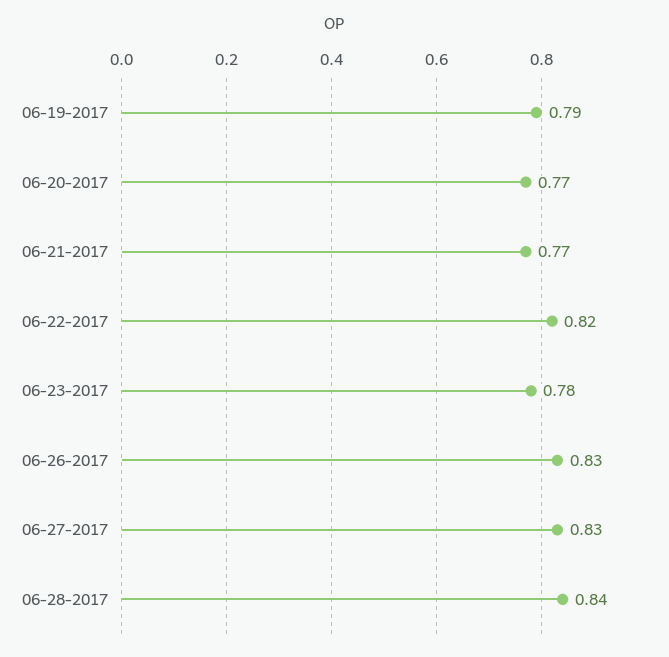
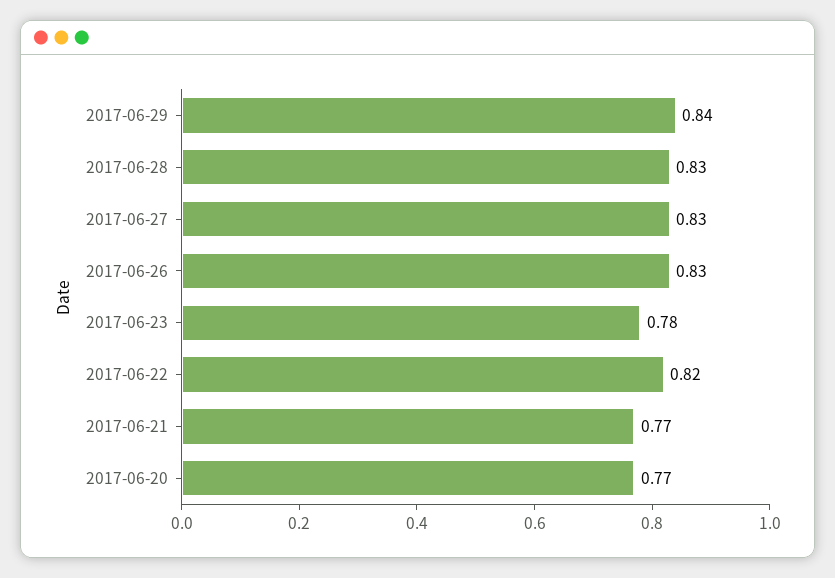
06-19-2017: 0.79 -> none
06-28-2017: 0.84 -> 0.83
2017-06-29: none -> 0.84

